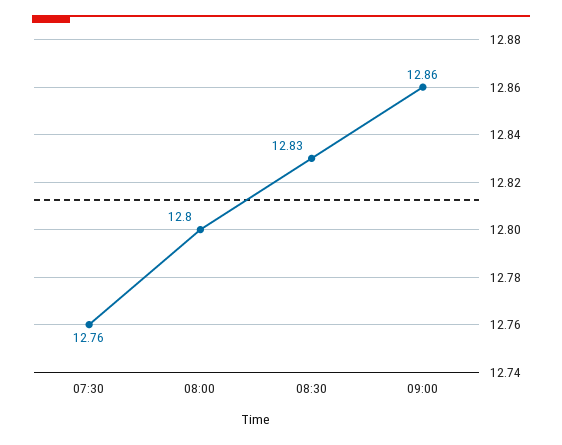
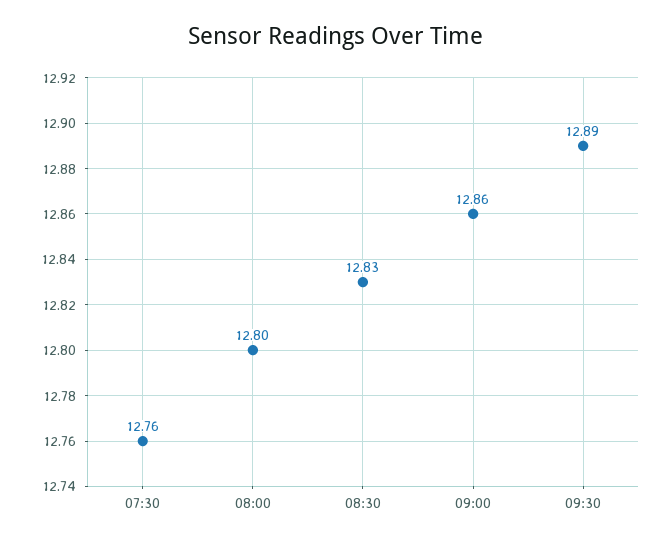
09:30: none -> 12.89

